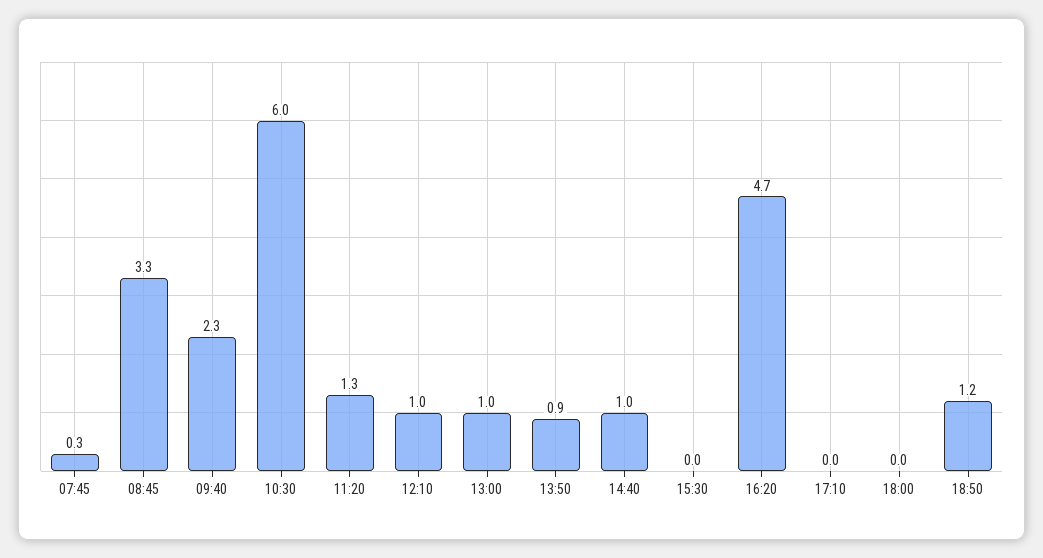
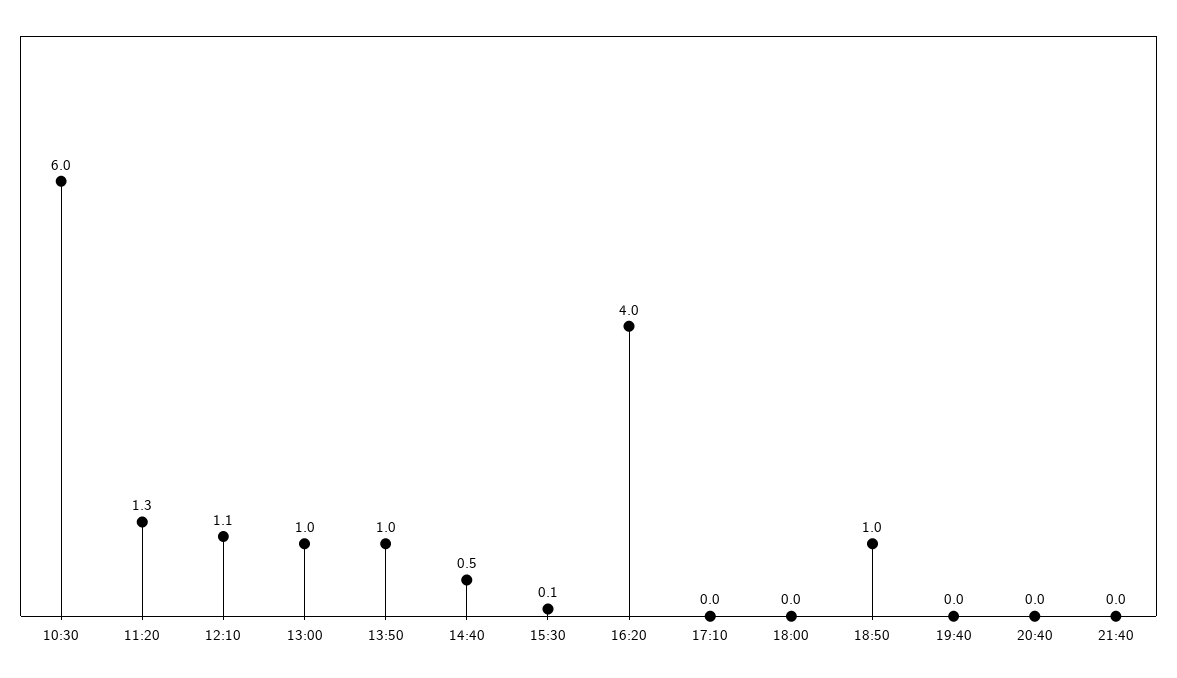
07:45: 0.3 -> none
08:45: 3.3 -> none
09:40: 2.3 -> none
12:10: 1 -> 1.1
13:50: 0.9 -> 1
14:40: 1 -> 0.5
15:30: 0 -> 0.1
16:20: 4.7 -> 4
18:50: 1.2 -> 1
19:40: none -> 0
20:40: none -> 0
21:40: none -> 0

